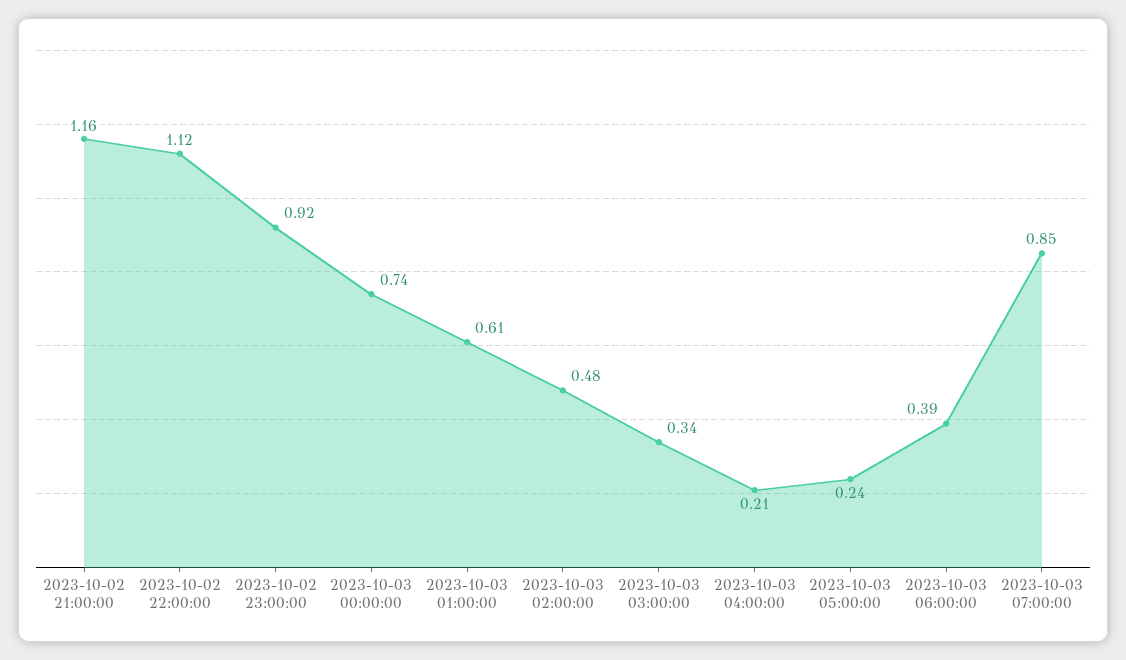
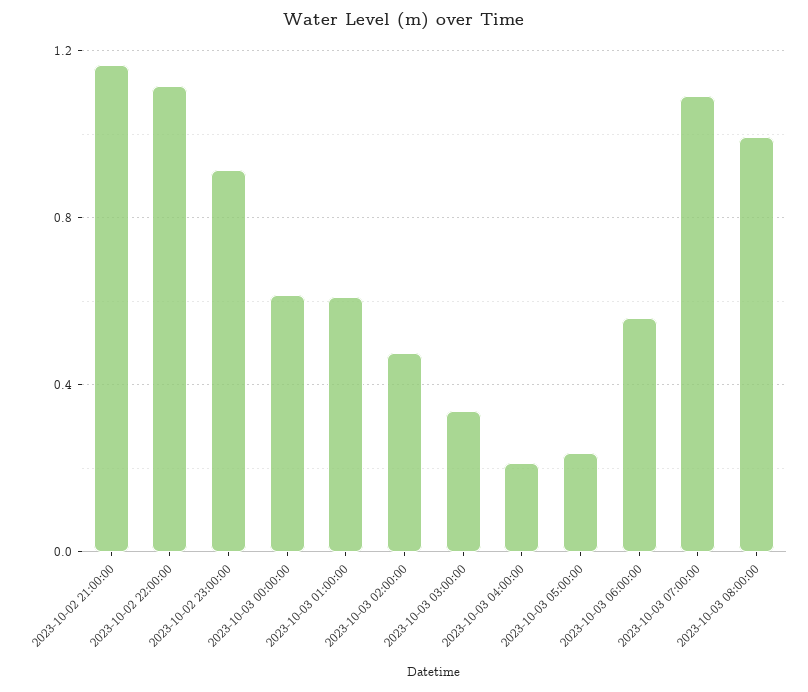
2023-10-03 00:00:00: 0.74 -> 0.6
2023-10-03 06:00:00: 0.39 -> 0.55
2023-10-03 07:00:00: 0.85 -> 1.1
2023-10-03 08:00:00: none -> 1

